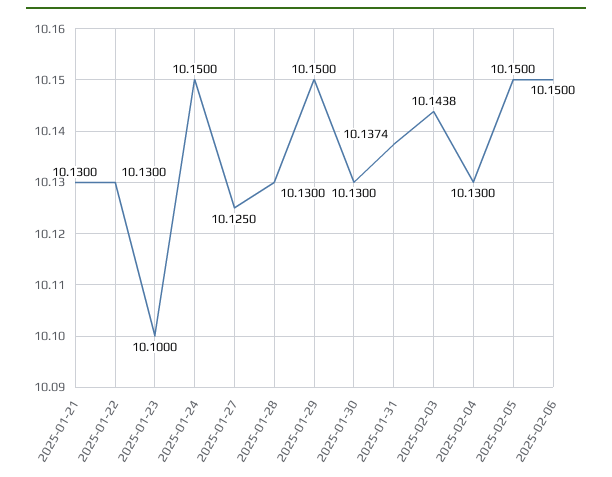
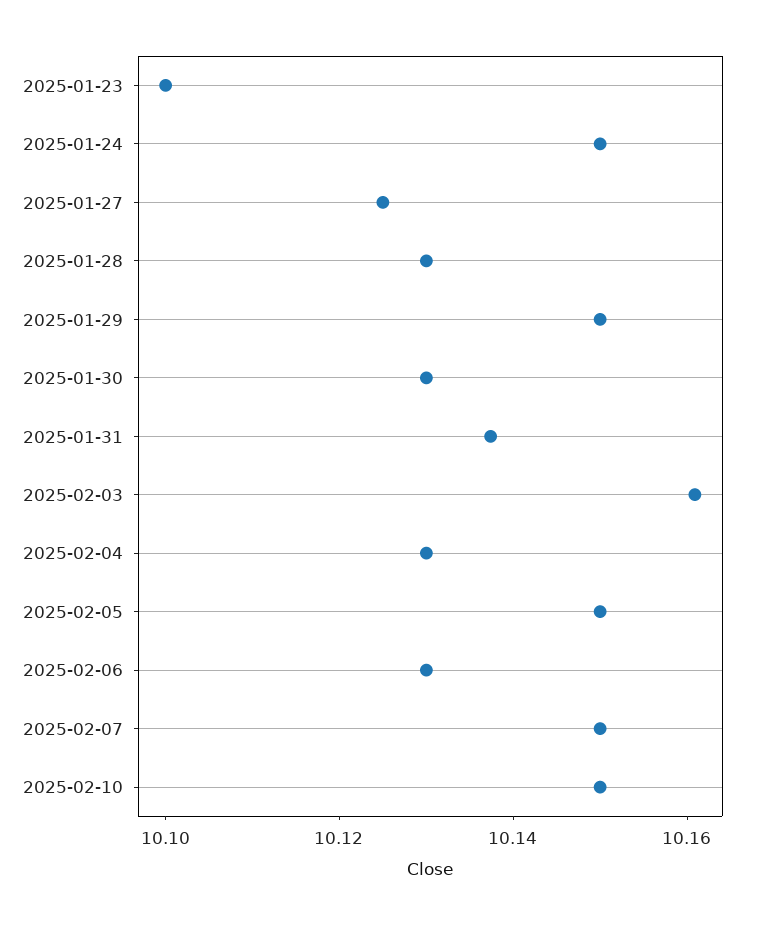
2025-01-21: 10.13 -> none
2025-01-22: 10.13 -> none
2025-02-03: 10.1438 -> 10.16
2025-02-06: 10.15 -> 10.13
2025-02-07: none -> 10.15
2025-02-10: none -> 10.15

